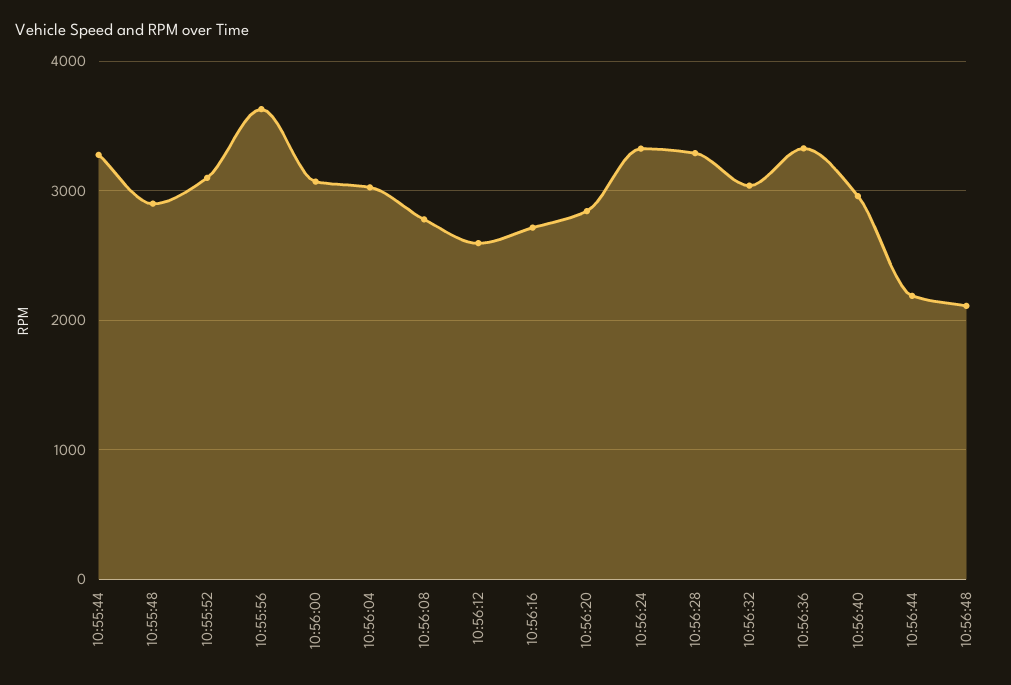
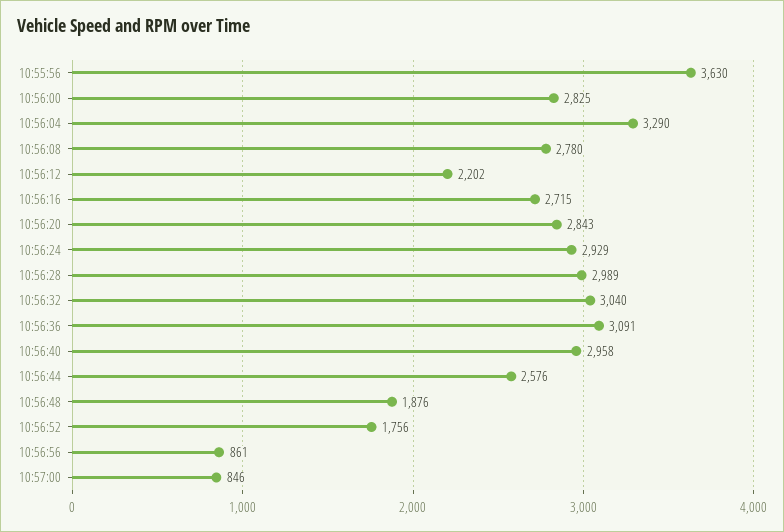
10:55:44: 3300 -> none
10:55:48: 2900 -> none
10:55:52: 3100 -> none
10:56:00: 3100 -> 2825
10:56:04: 3000 -> 3290
10:56:12: 2600 -> 2202
10:56:24: 3300 -> 2929
10:56:28: 3300 -> 2989
10:56:36: 3300 -> 3091
10:56:44: 2200 -> 2576
10:56:48: 2100 -> 1876
10:56:52: none -> 1756
10:56:56: none -> 861
10:57:00: none -> 846

